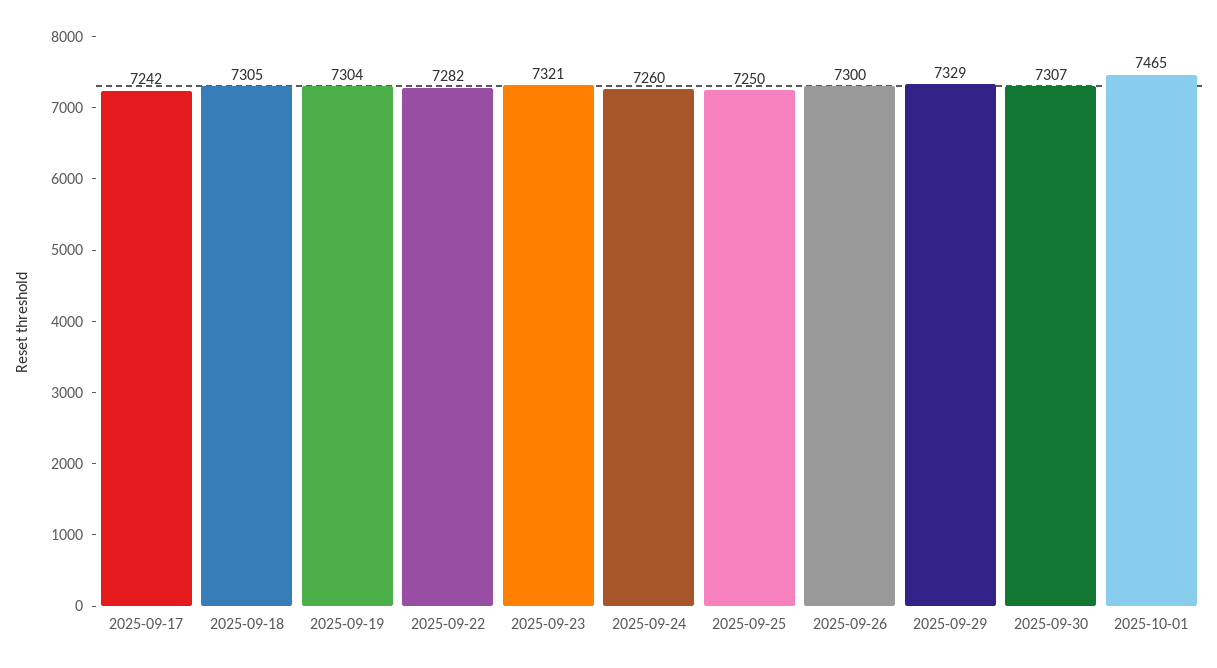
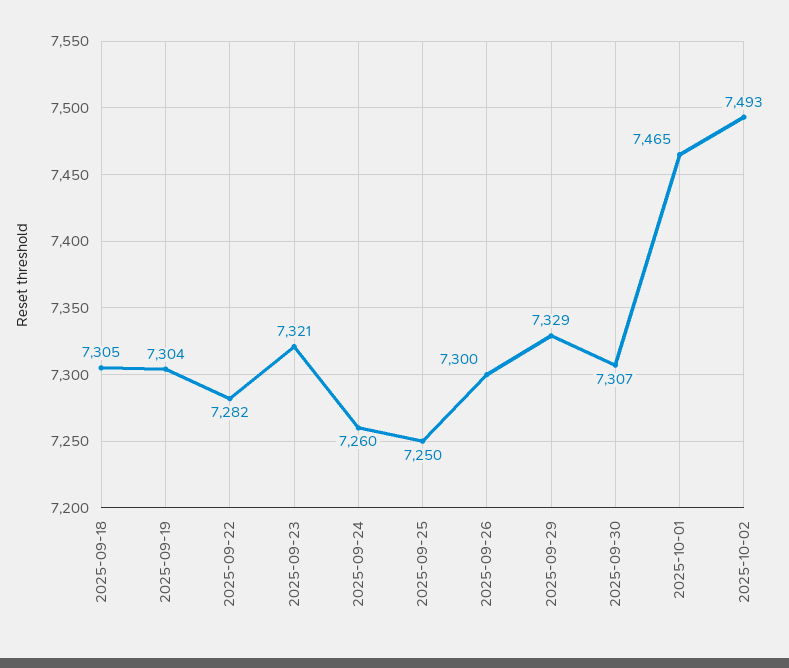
2025-09-17: 7242 -> none
2025-10-02: none -> 7493

